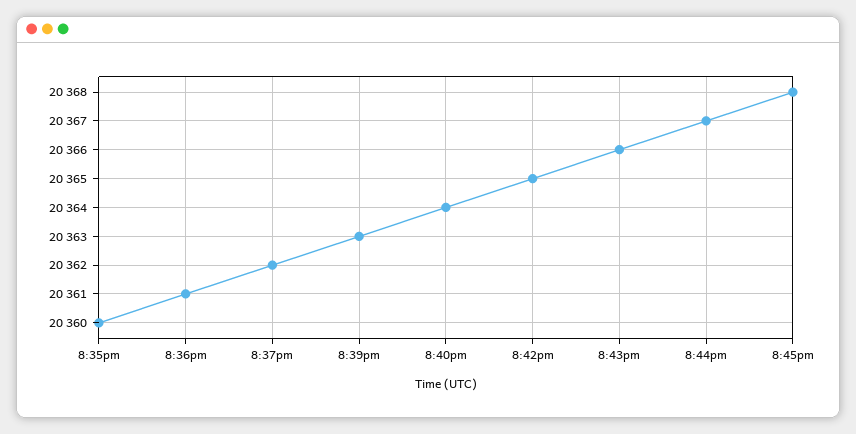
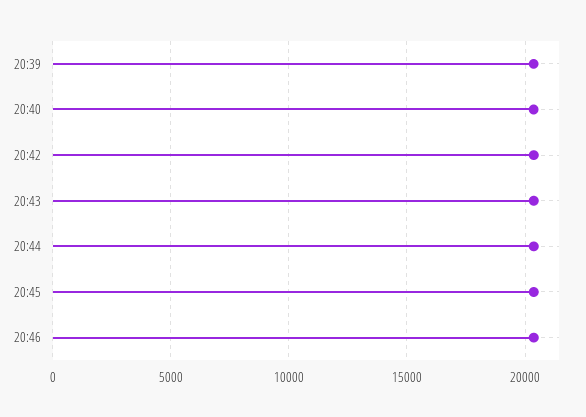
8:35pm: 20360 -> none
8:36pm: 20361 -> none
8:37pm: 20362 -> none
20:46: none -> 20500

